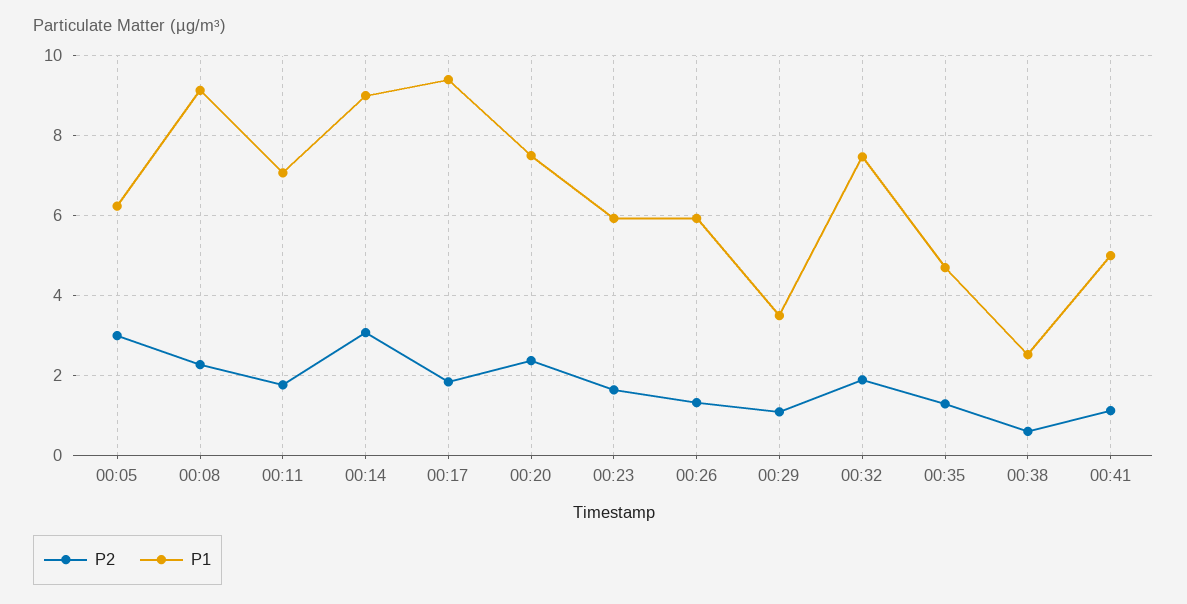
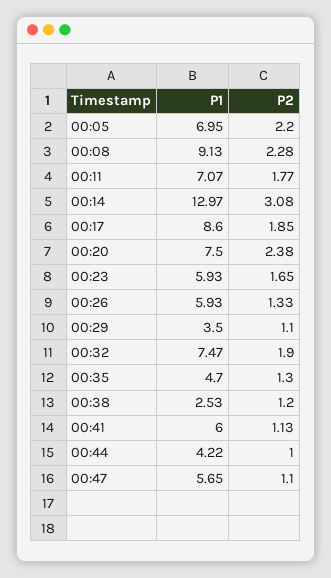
P2, 00:05: 3 -> 2.2
P1, 00:05: 6.2 -> 6.95
P1, 00:14: 9 -> 12.97
P1, 00:17: 9.4 -> 8.6
P2, 00:38: 0.6 -> 1.2
P1, 00:41: 5 -> 6
P1, 00:44: none -> 4.22
P2, 00:44: none -> 1
P1, 00:47: none -> 5.65
P2, 00:47: none -> 1.1

